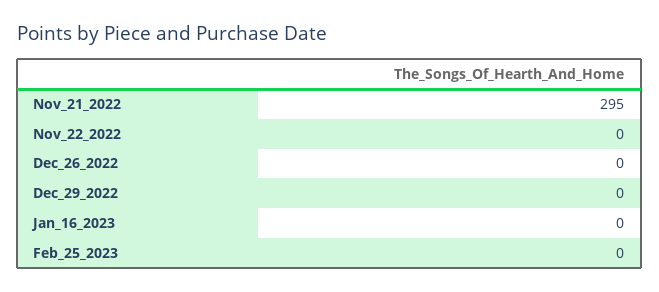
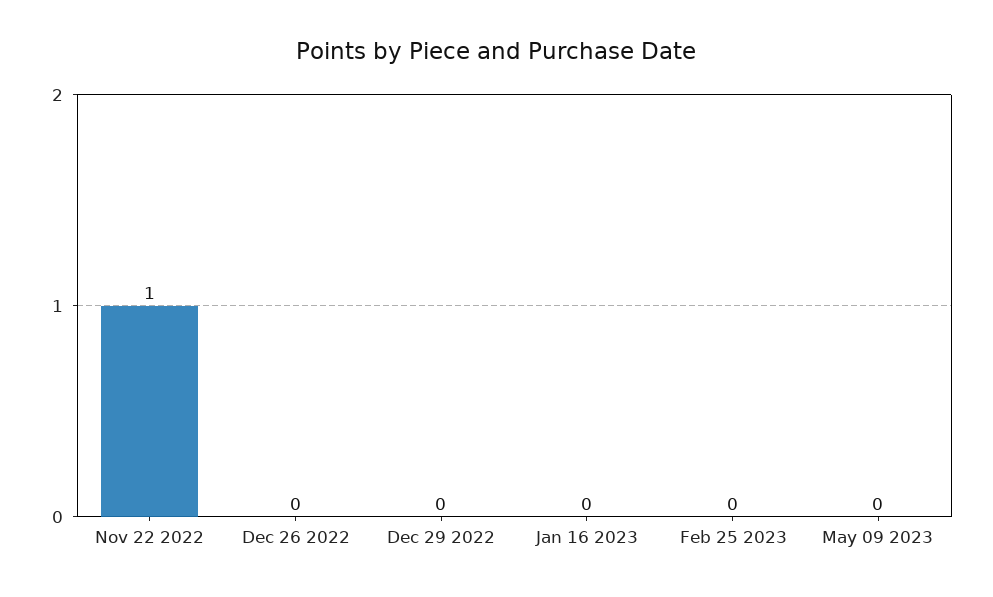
Nov_21_2022: 295 -> none
Nov_22_2022: 0 -> 1
May 09 2023: none -> 0

